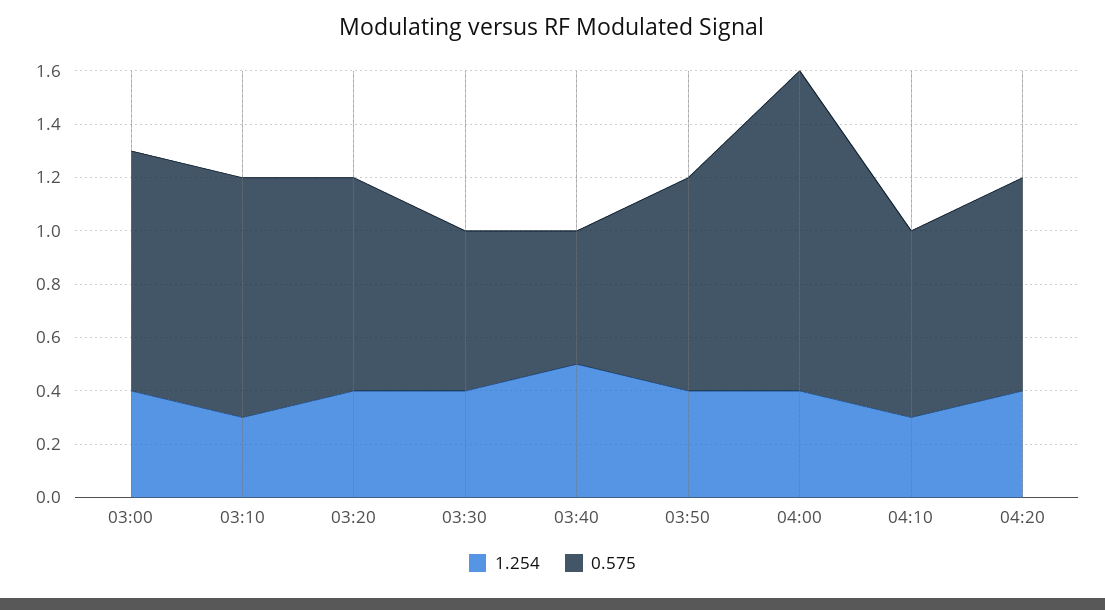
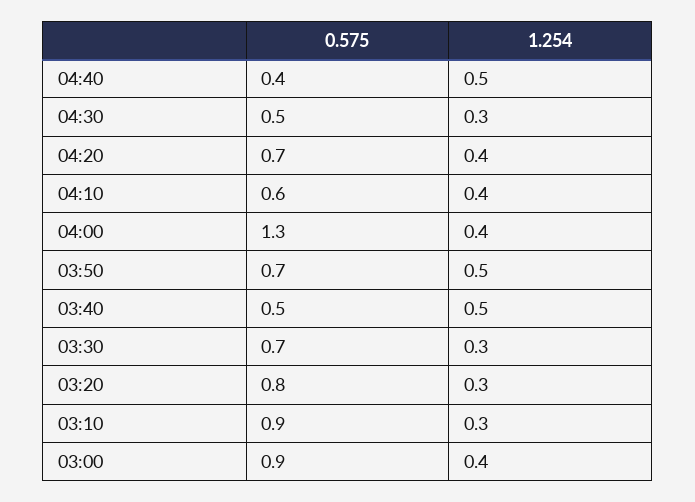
1.254, 03:20: 0.4 -> 0.3
1.254, 03:30: 0.4 -> 0.3
0.575, 03:30: 0.6 -> 0.7
1.254, 03:50: 0.4 -> 0.5
0.575, 03:50: 0.8 -> 0.7
0.575, 04:00: 1.2 -> 1.3
1.254, 04:10: 0.3 -> 0.4
0.575, 04:10: 0.7 -> 0.6
0.575, 04:20: 0.8 -> 0.7
0.575, 04:40: none -> 0.4
1.254, 04:40: none -> 0.5
0.575, 04:30: none -> 0.5
1.254, 04:30: none -> 0.3

